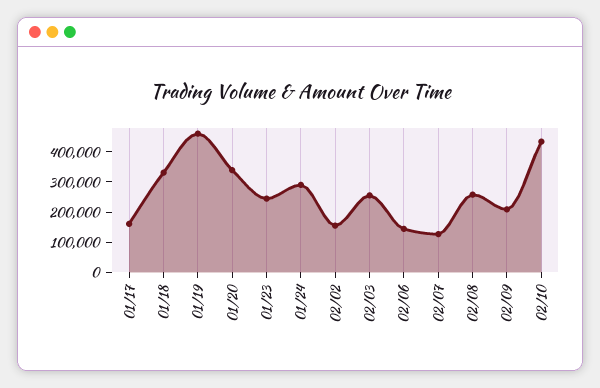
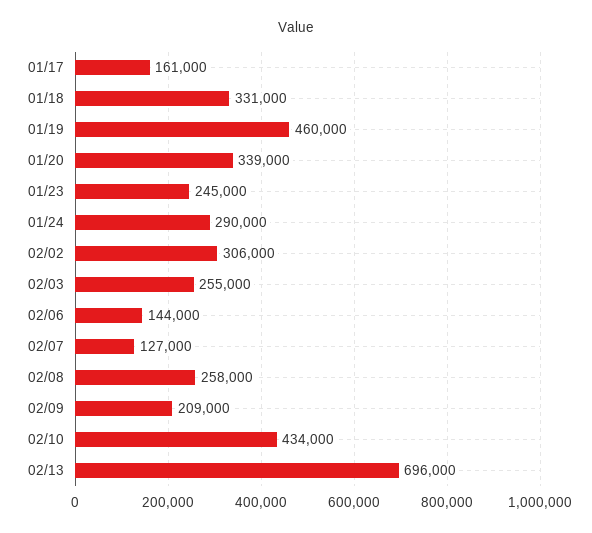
02/02: 150000 -> 306000
02/13: none -> 696000

